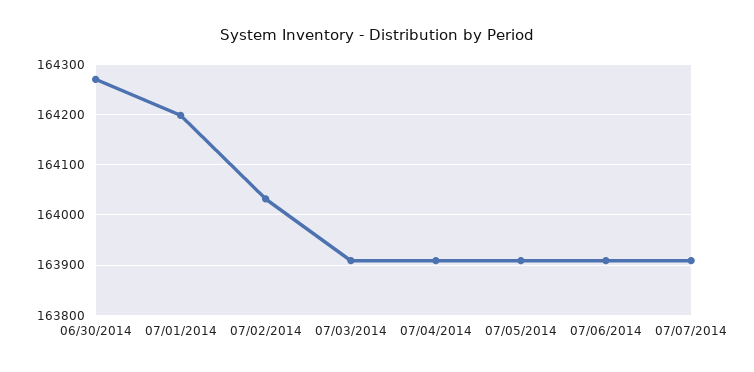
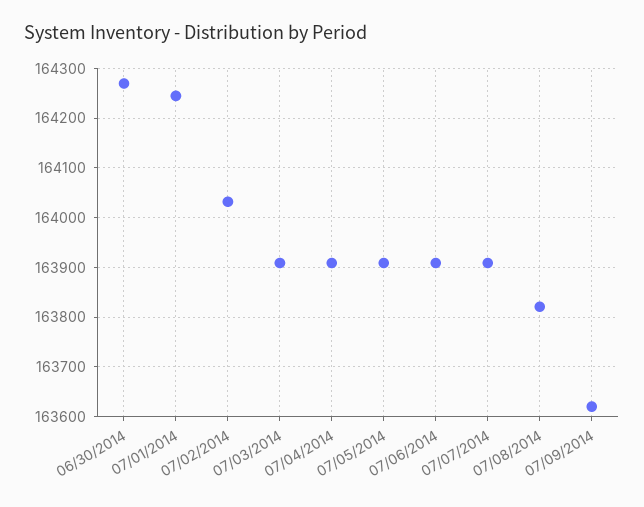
07/01/2014: 164200 -> 164240
07/08/2014: none -> 163820
07/09/2014: none -> 163620

